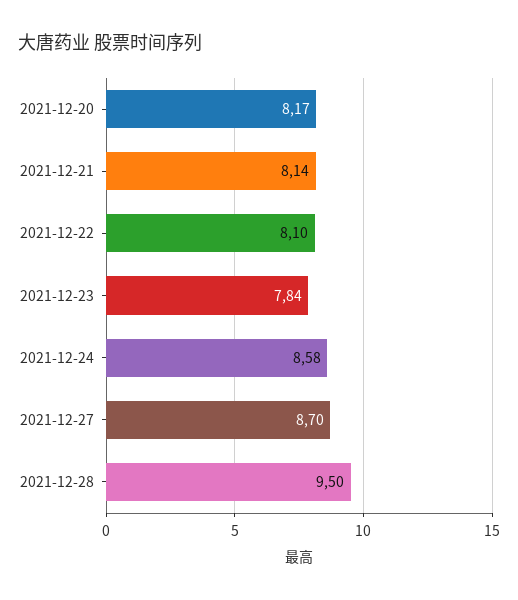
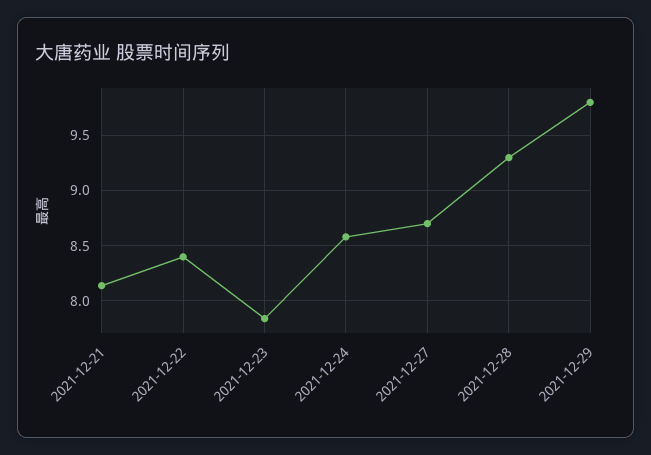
2021-12-20: 8.17 -> none
2021-12-22: 8.1 -> 8.4
2021-12-28: 9.5 -> 9.3
2021-12-29: none -> 9.8

